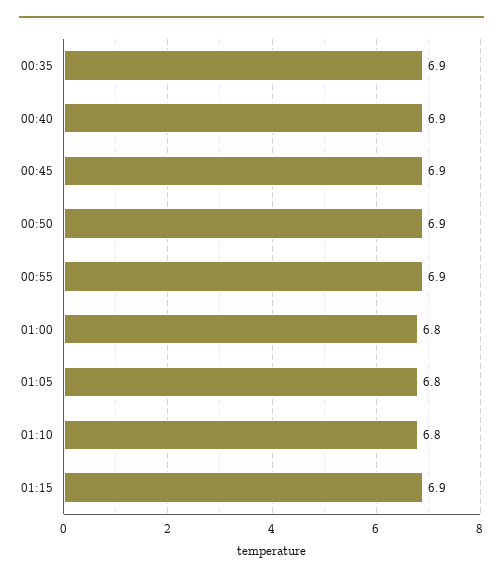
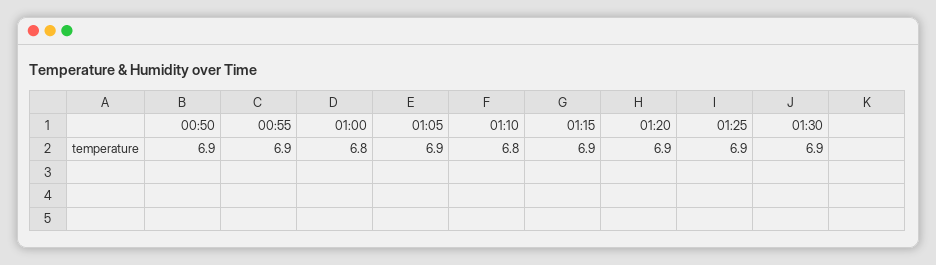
00:35: 6.9 -> none
00:40: 6.9 -> none
00:45: 6.9 -> none
01:05: 6.8 -> 6.9
01:20: none -> 6.9
01:25: none -> 6.9
01:30: none -> 6.9

